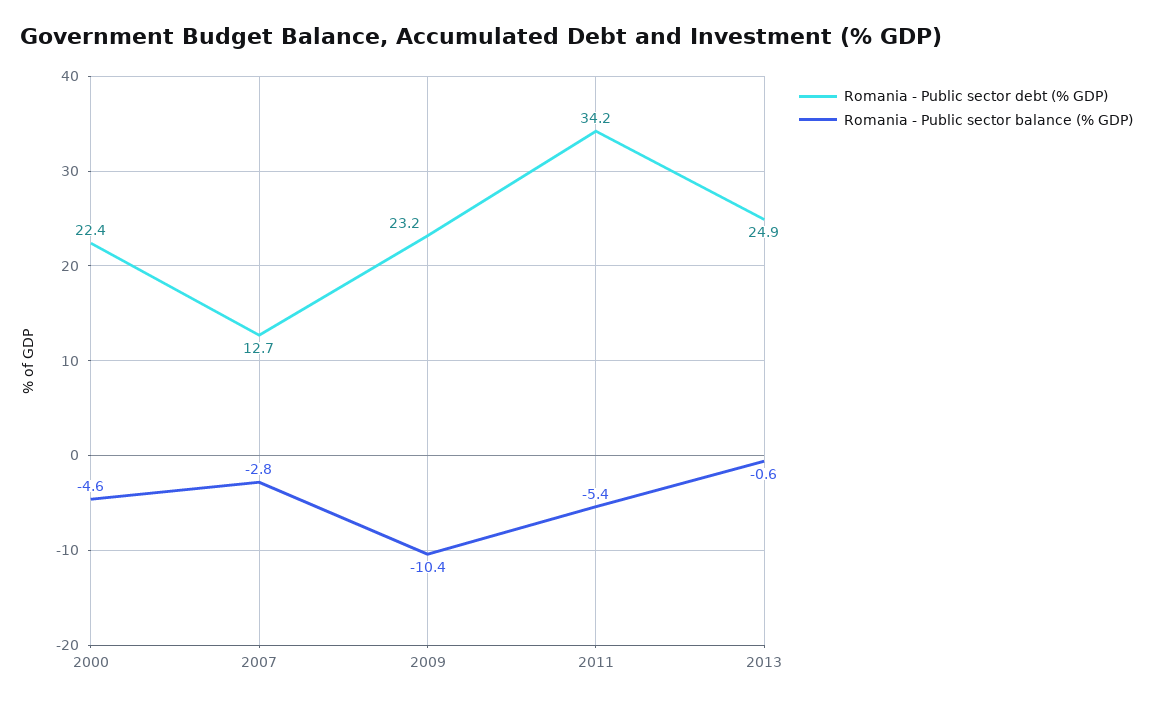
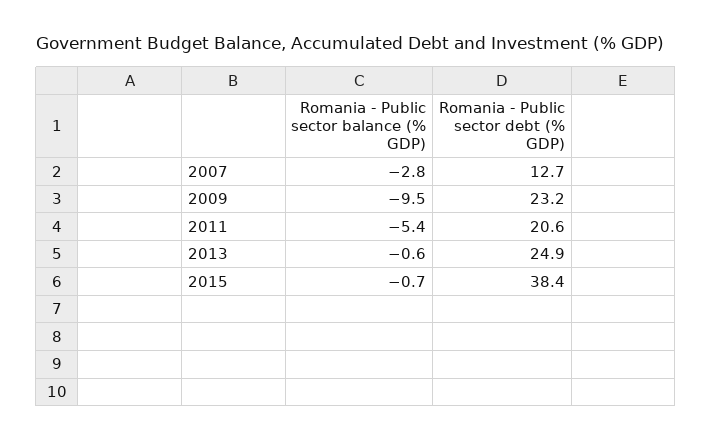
Romania - Public sector debt (% GDP), 2000: 22.4 -> none
Romania - Public sector balance (% GDP), 2000: -4.6 -> none
Romania - Public sector balance (% GDP), 2009: -10.4 -> -9.5
Romania - Public sector debt (% GDP), 2011: 34.2 -> 20.6
Romania - Public sector balance (% GDP), 2015: none -> -0.7
Romania - Public sector debt (% GDP), 2015: none -> 38.4

